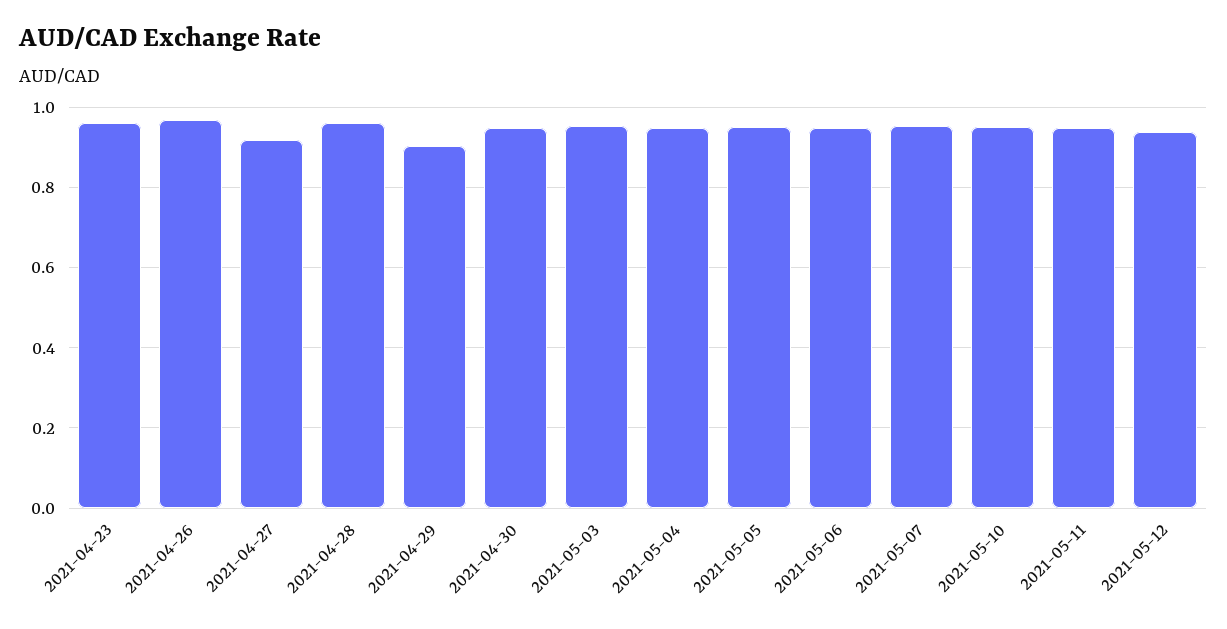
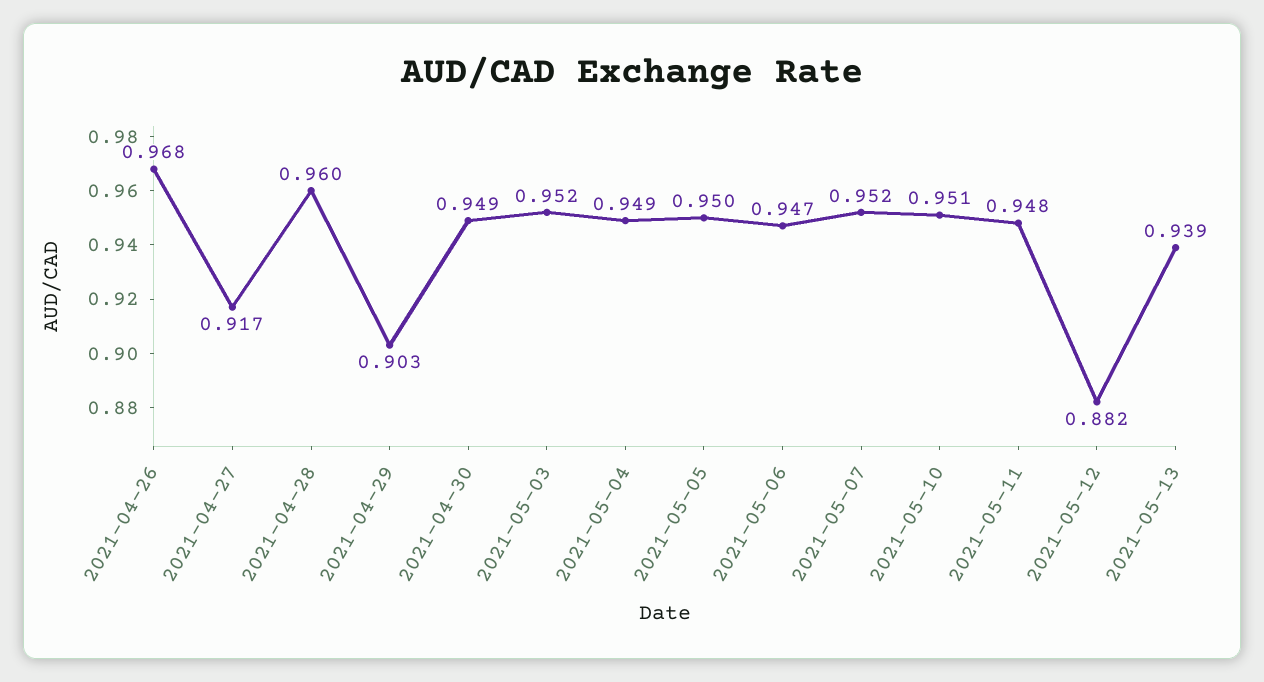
2021-04-23: 0.96 -> none
2021-05-12: 0.94 -> 0.882
2021-05-13: none -> 0.939

